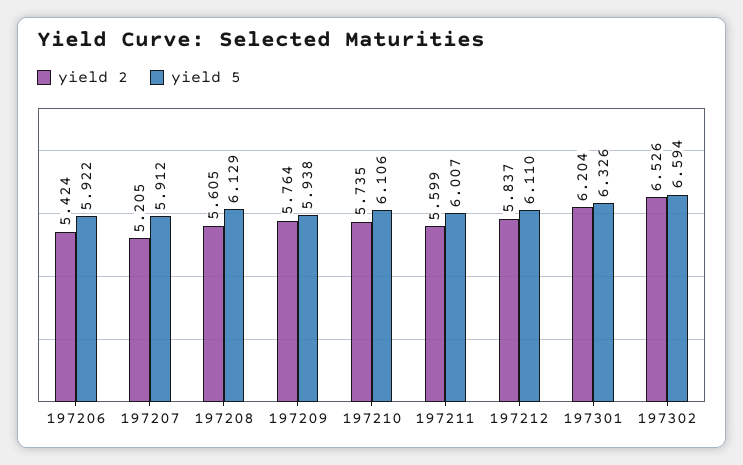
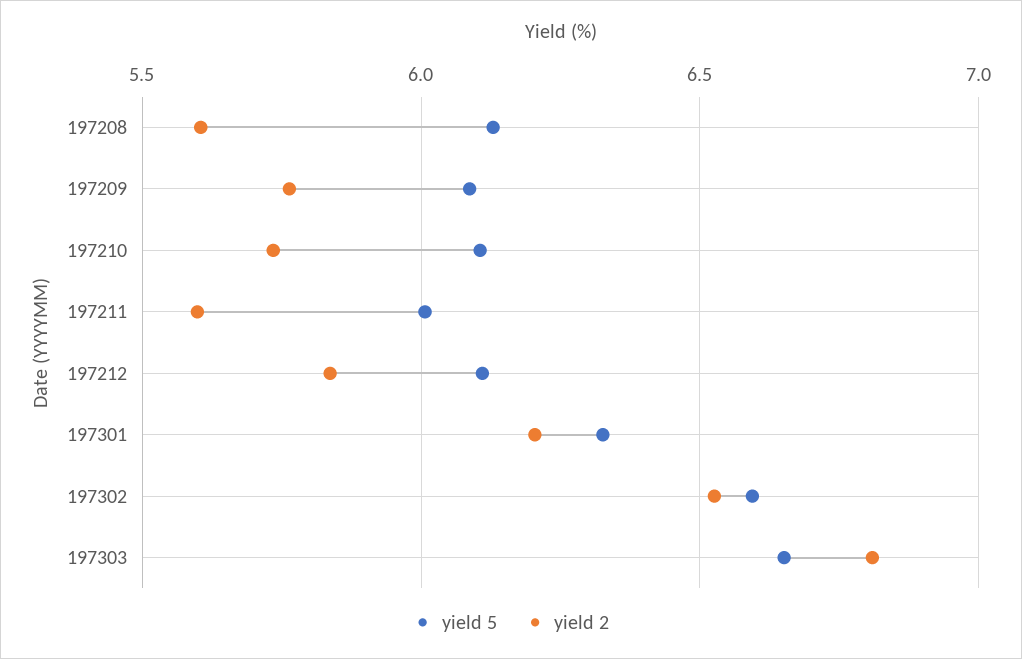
yield 2, 197206: 5.424 -> none
yield 5, 197206: 5.922 -> none
yield 2, 197207: 5.205 -> none
yield 5, 197207: 5.912 -> none
yield 5, 197209: 5.938 -> 6.1
yield 5, 197303: none -> 6.65
yield 2, 197303: none -> 6.8

